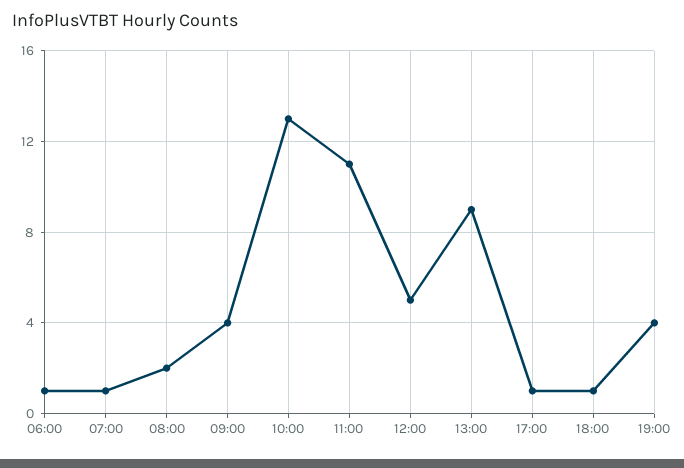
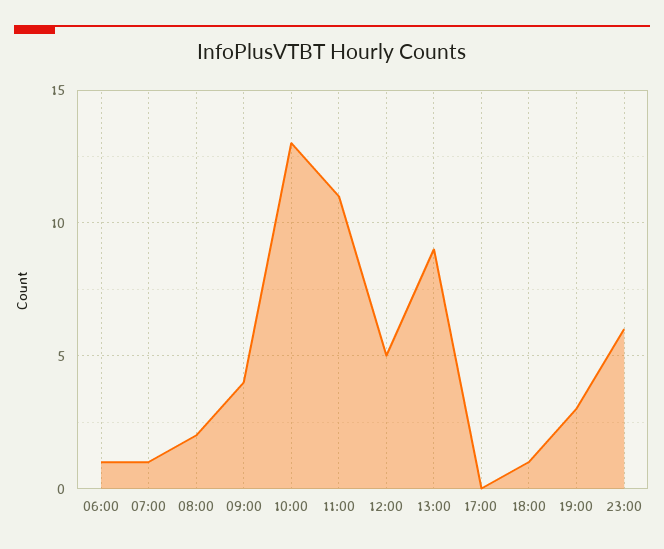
17:00: 1 -> 0
19:00: 4 -> 3
23:00: none -> 6

